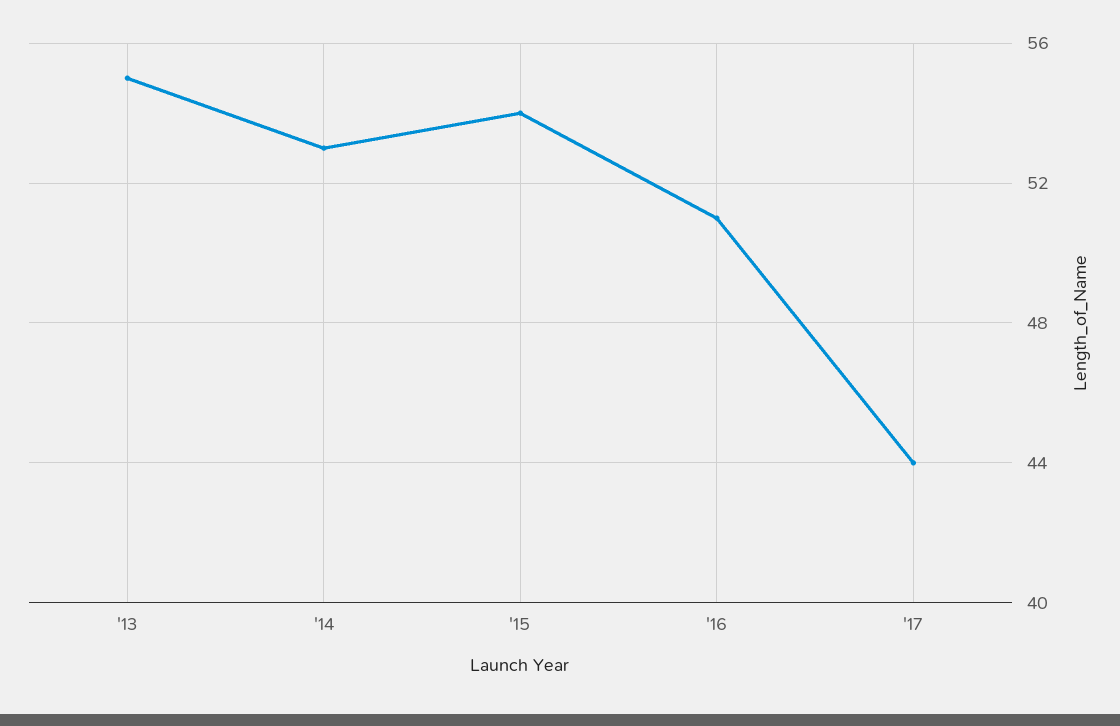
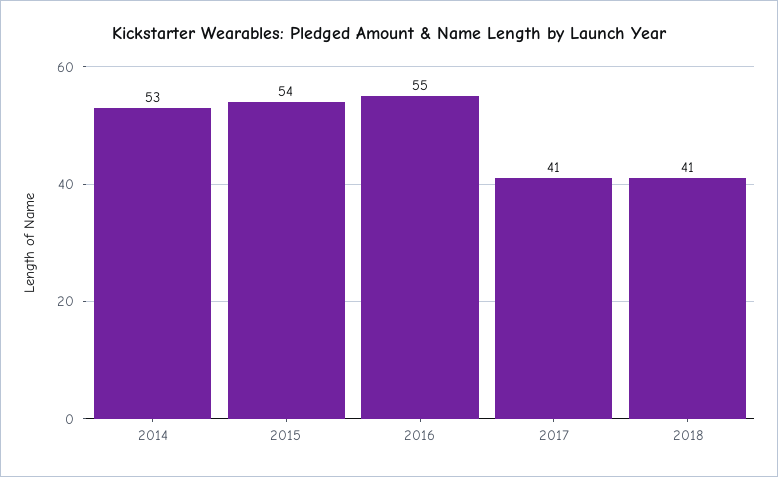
'13: 55 -> none
'16: 51 -> 55
'17: 44 -> 41
2018: none -> 41

